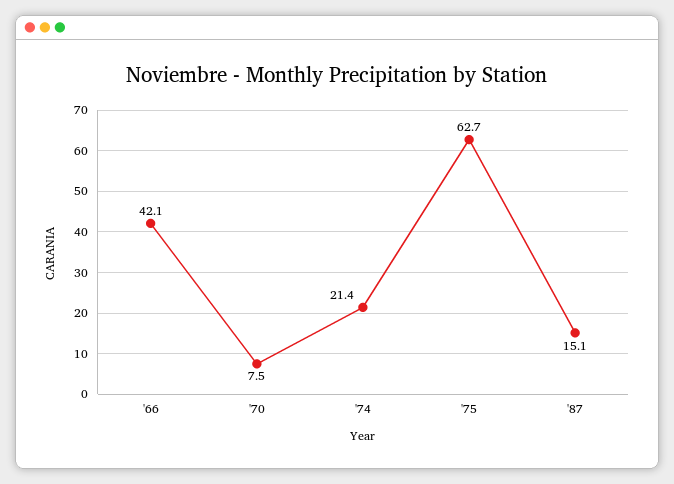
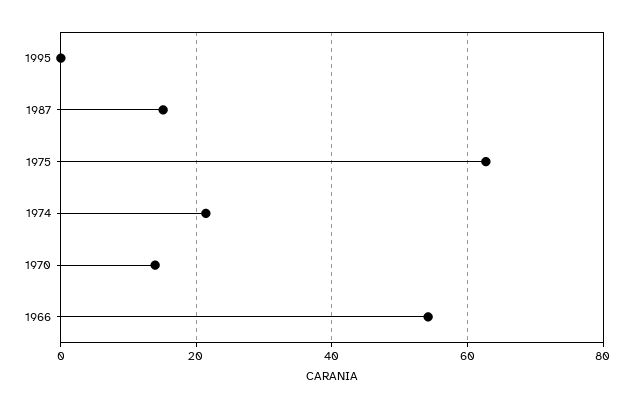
'66: 42.1 -> 54
'70: 7.5 -> 14
1995: none -> 0

